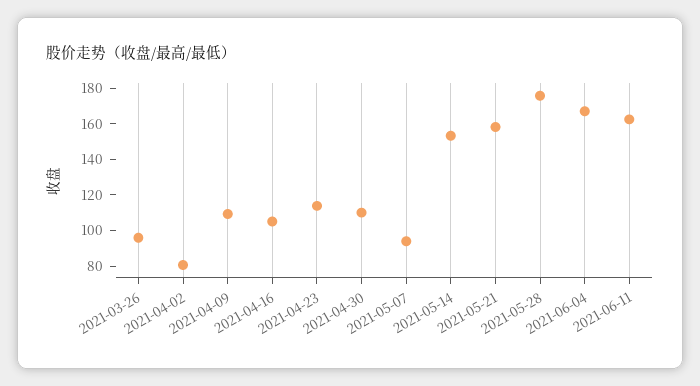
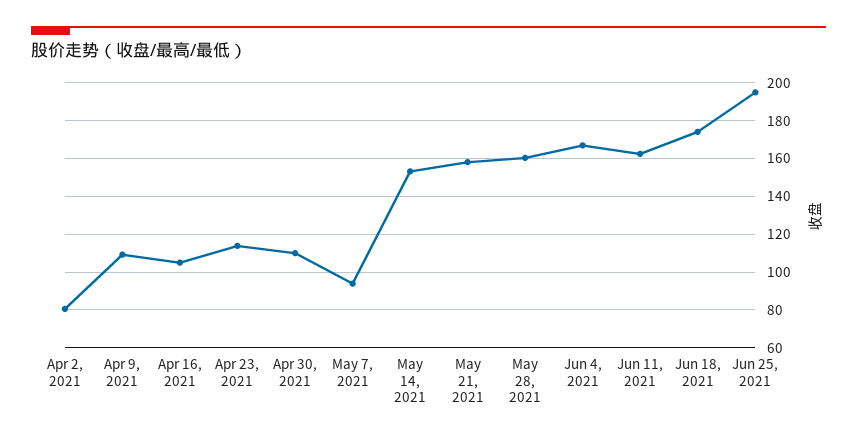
2021-03-26: 95 -> none
2021-05-28: 175 -> 160
Jun 18, 2021: none -> 175
Jun 25, 2021: none -> 195

